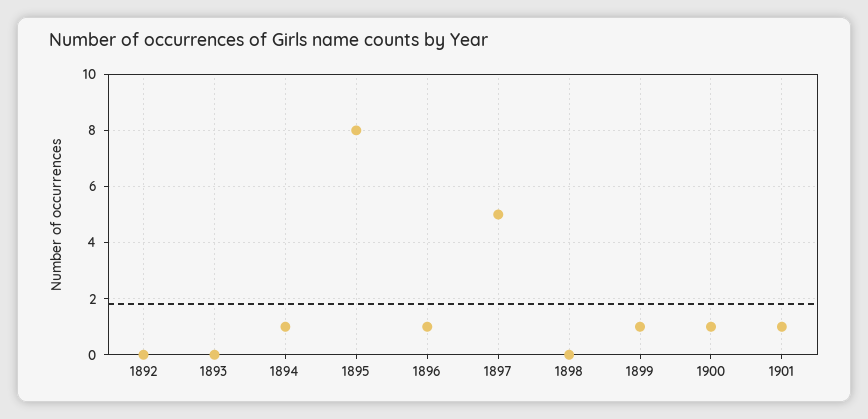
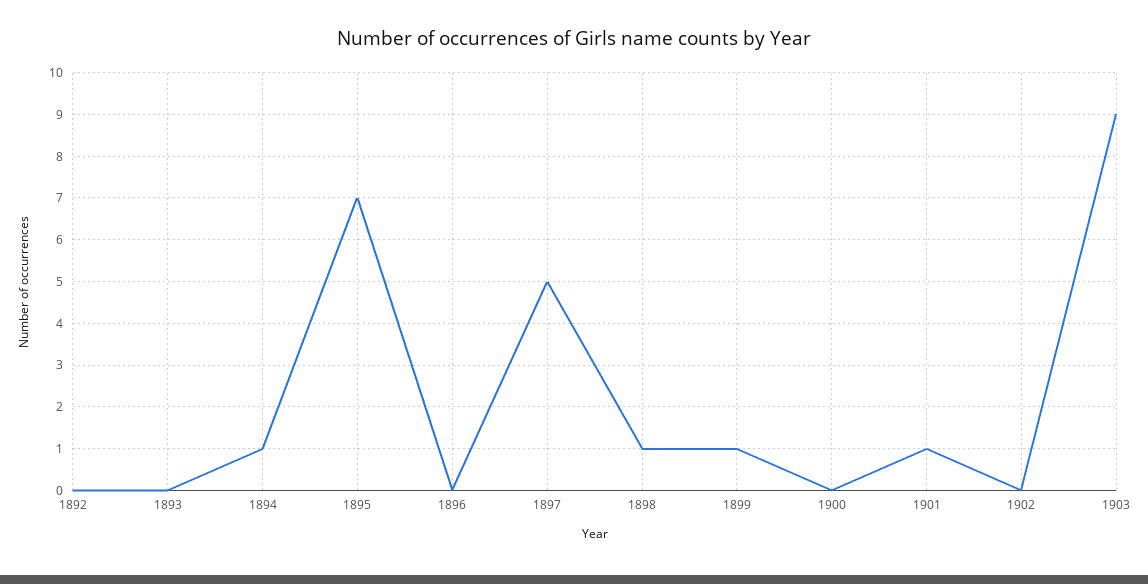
1895: 8 -> 7
1896: 1 -> 0
1898: 0 -> 1
1900: 1 -> 0
1902: none -> 0
1903: none -> 9

